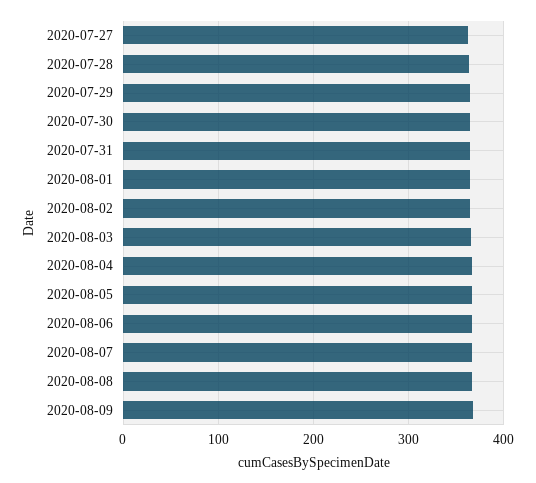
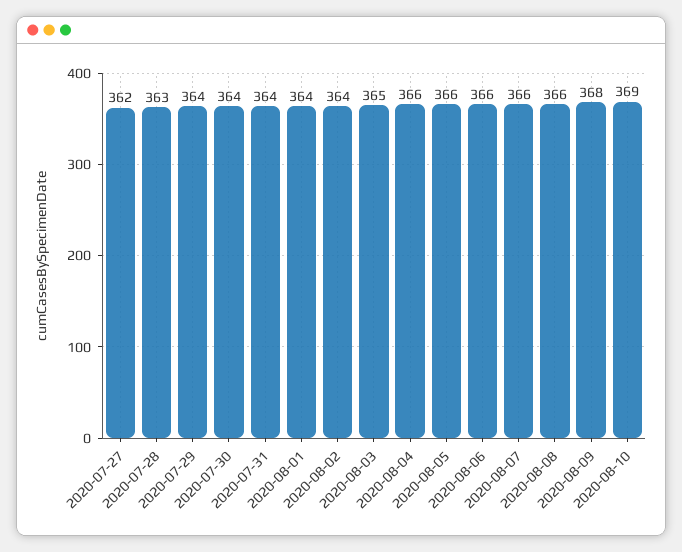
2020-08-10: none -> 369

